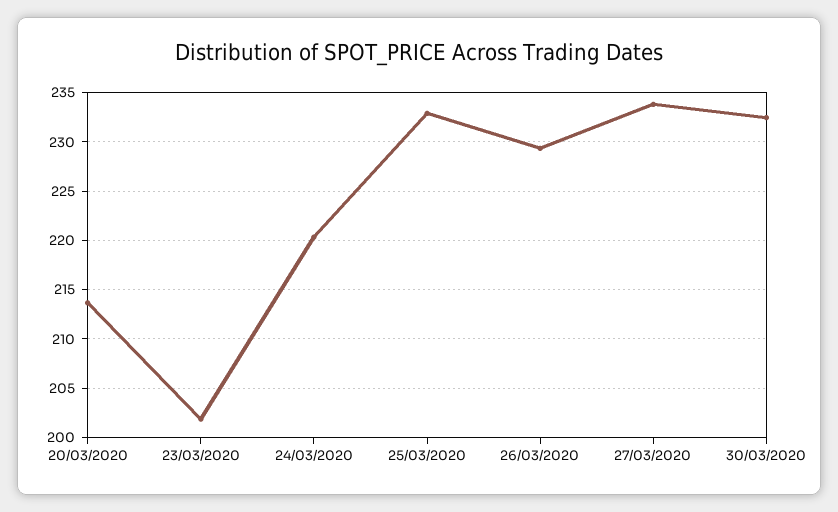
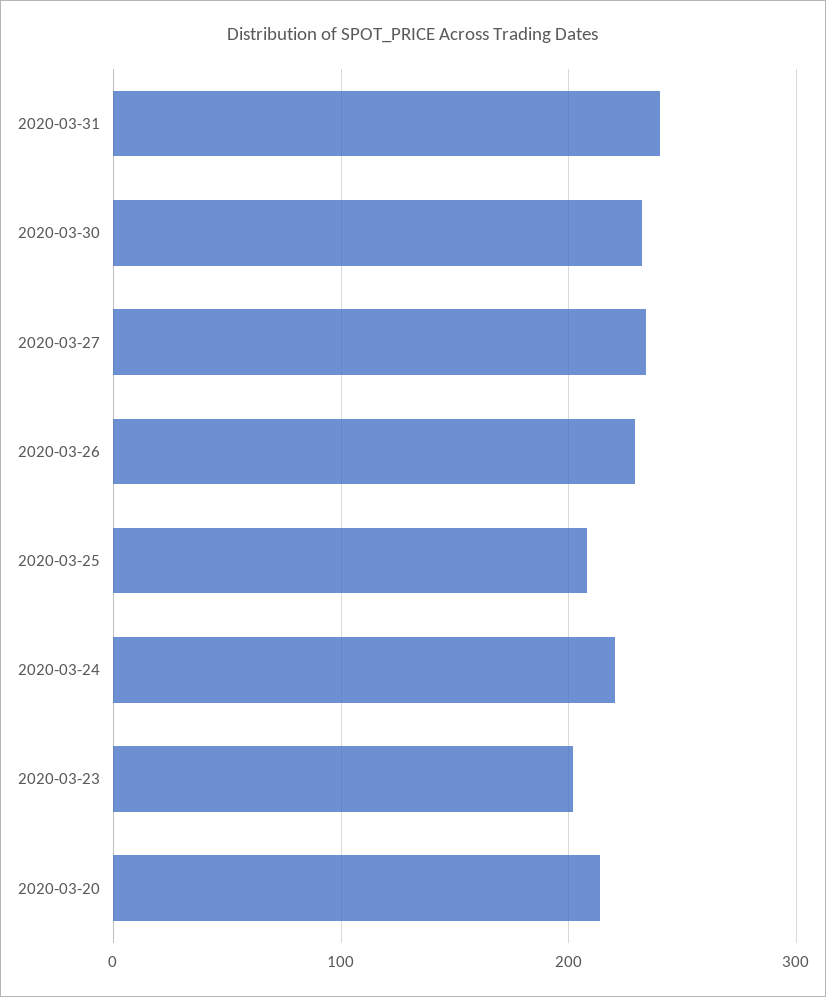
25/03/2020: 233 -> 210
2020-03-31: none -> 240

